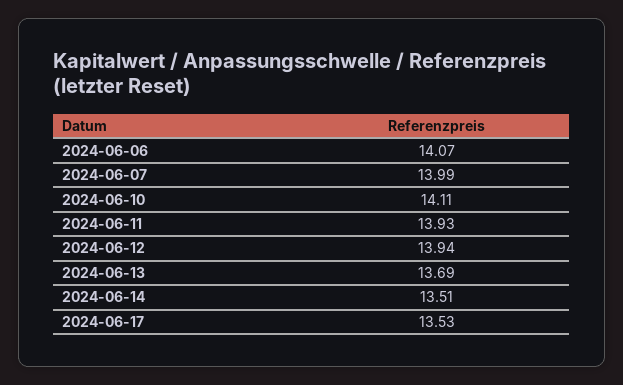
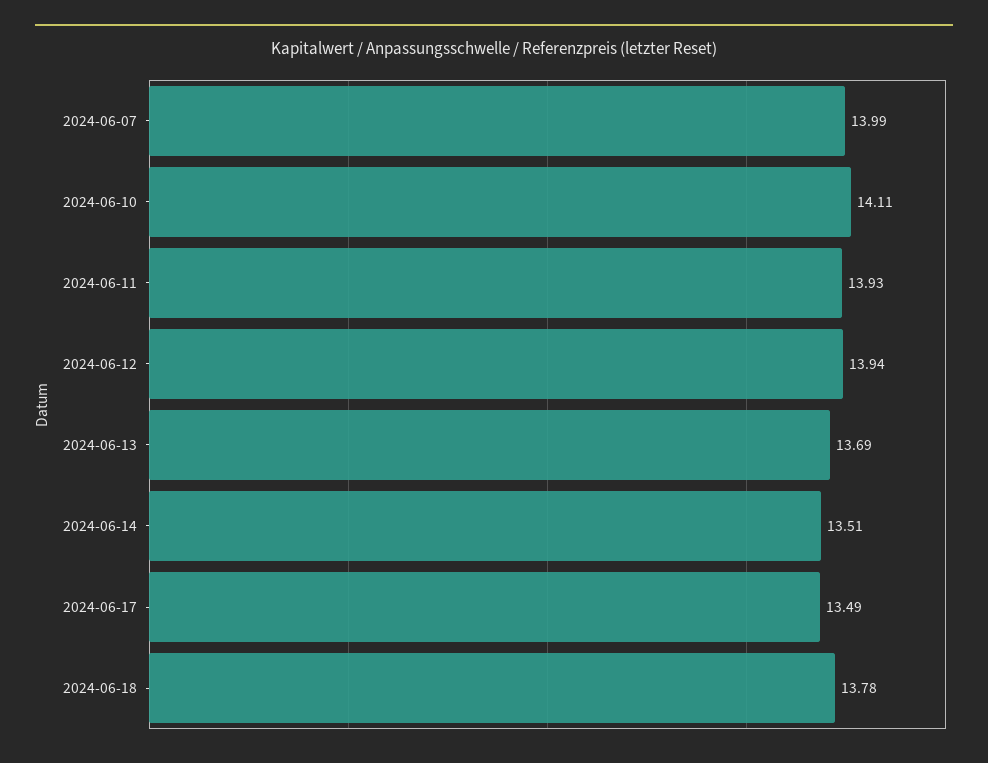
2024-06-06: 14.07 -> none
2024-06-17: 13.53 -> 13.49
2024-06-18: none -> 13.78

